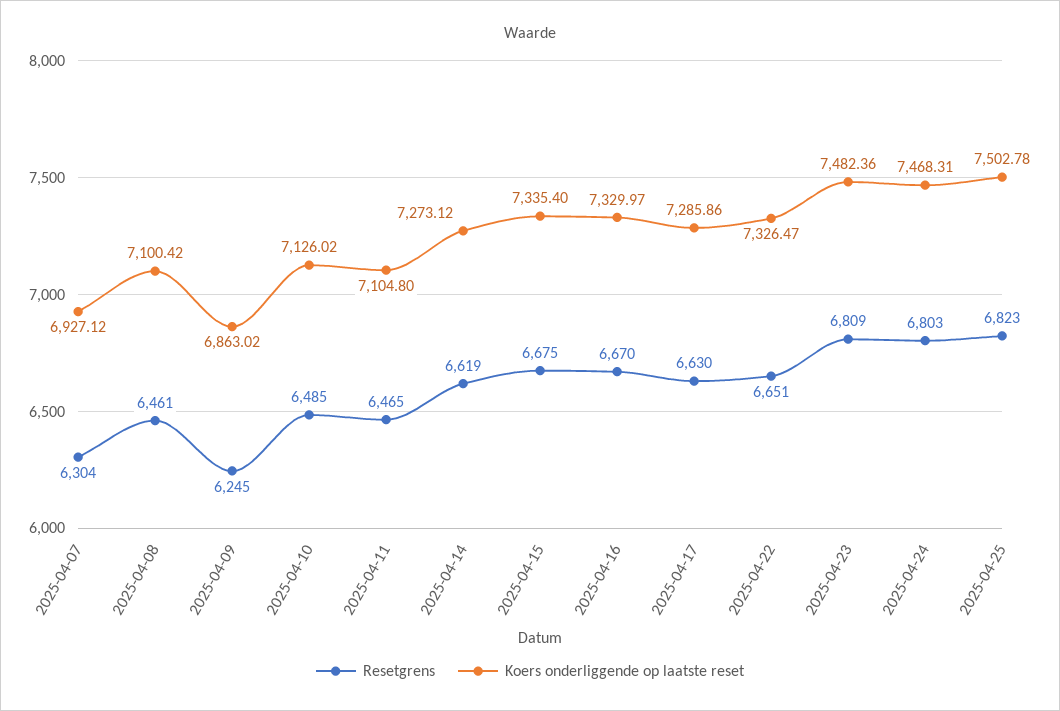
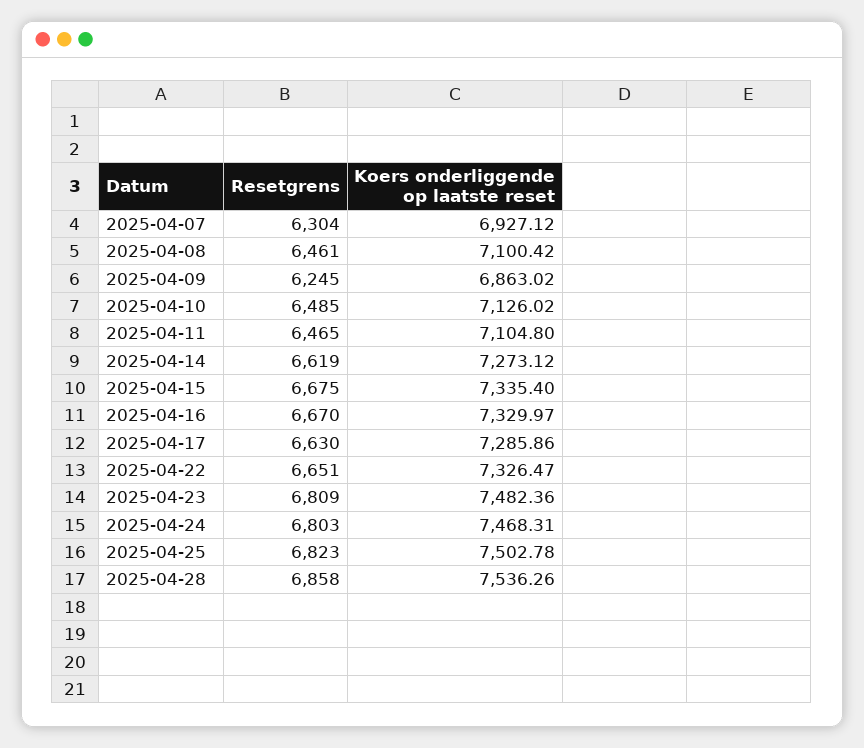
Resetgrens, 2025-04-28: none -> 6858
Koers onderliggende op laatste reset, 2025-04-28: none -> 7536.26

